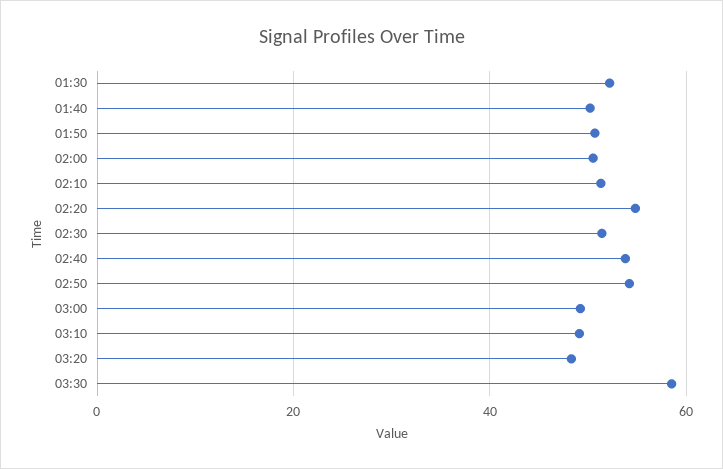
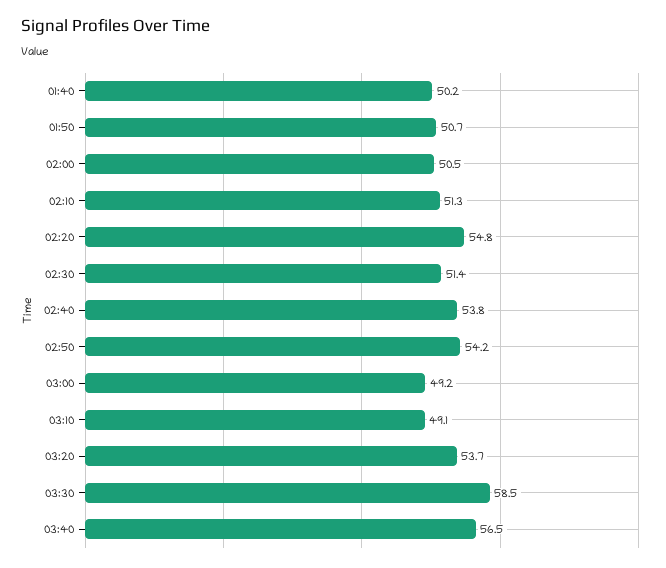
01:30: 52 -> none
03:20: 48 -> 53.7
03:40: none -> 56.5

